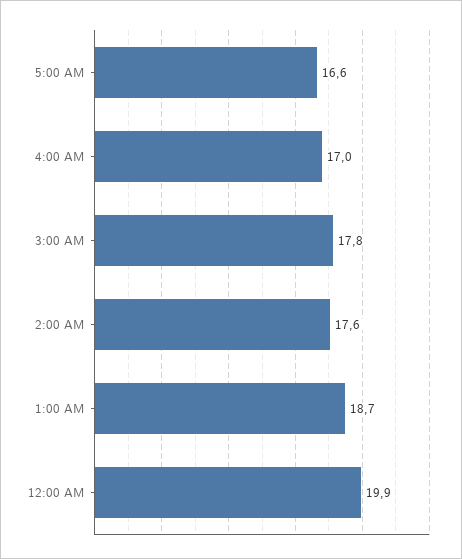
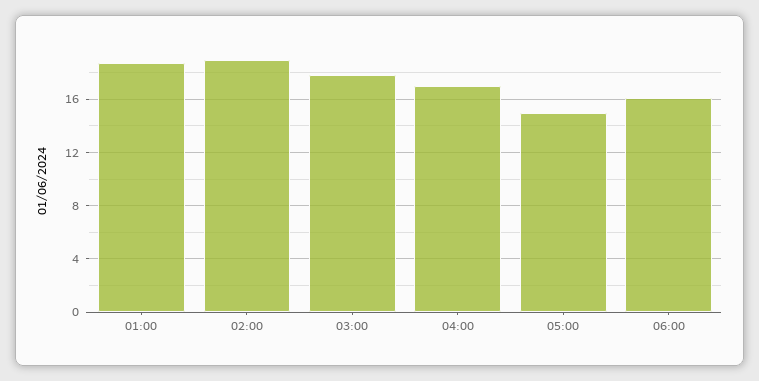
5:00 AM: 16.6 -> 15
2:00 AM: 17.6 -> 19
12:00 AM: 19.9 -> none
06:00: none -> 16

